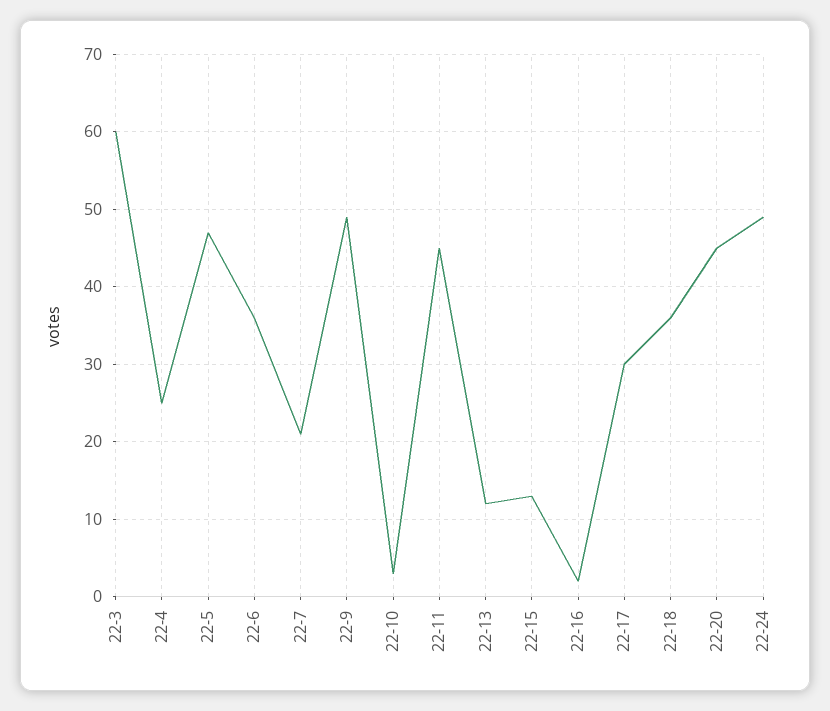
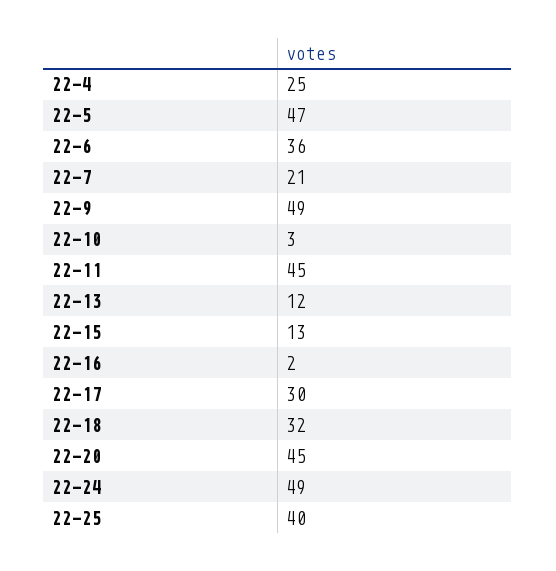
22-3: 60 -> none
22-18: 36 -> 32
22-25: none -> 40

